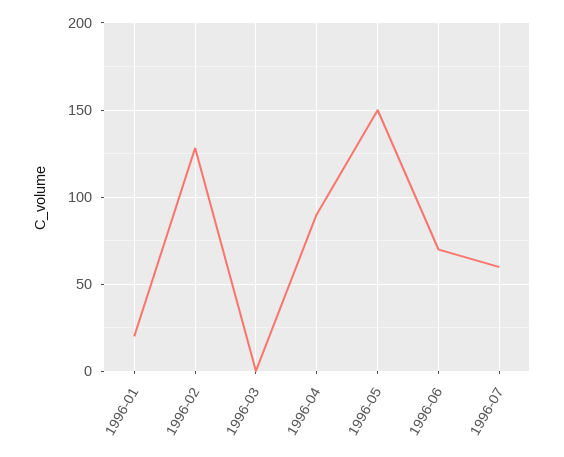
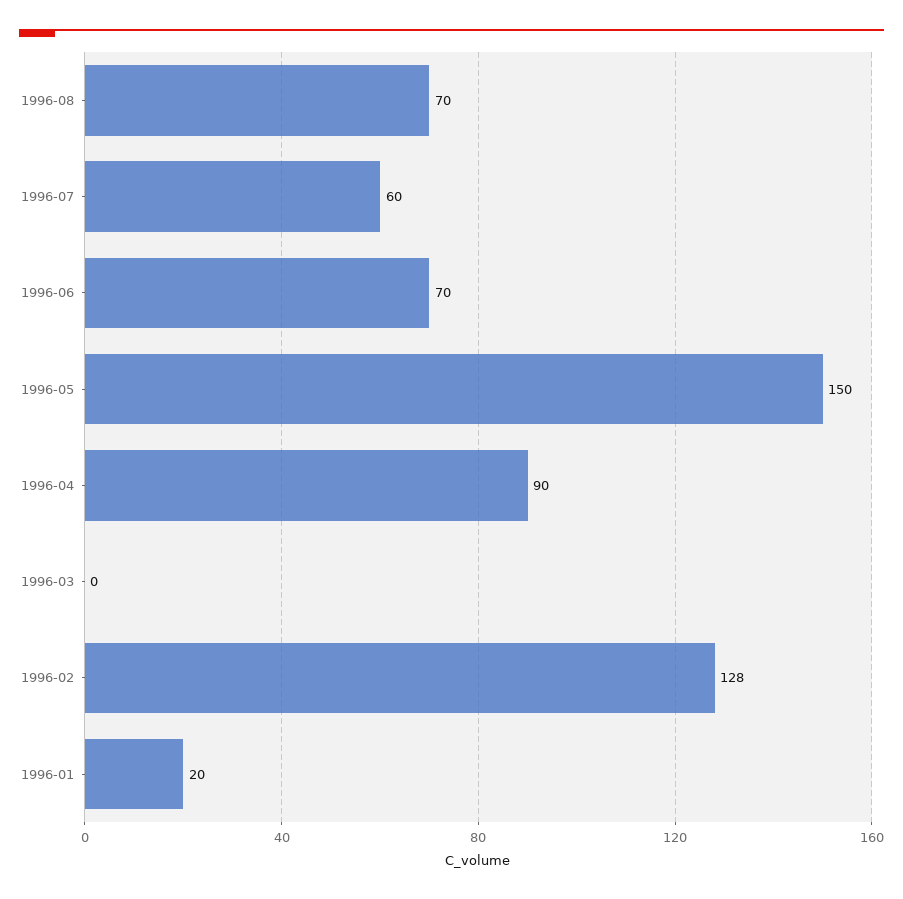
1996-08: none -> 70

